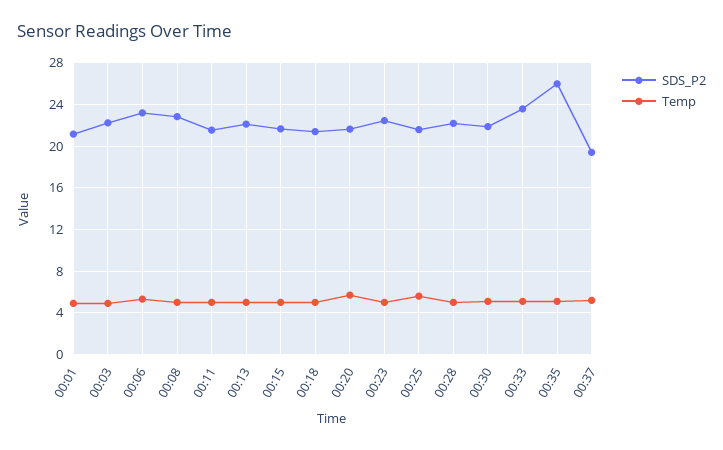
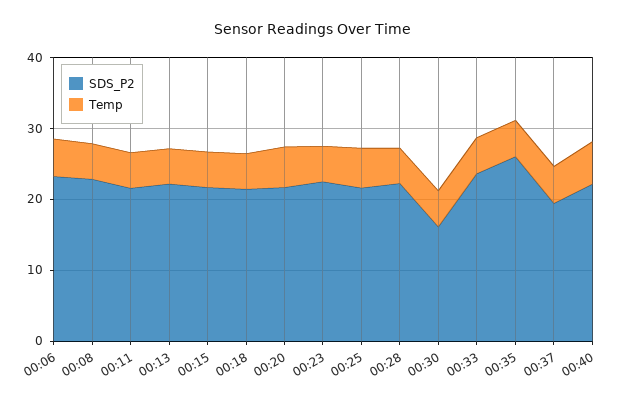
SDS_P2, 00:01: 21 -> none
Temp, 00:01: 5 -> none
SDS_P2, 00:03: 22 -> none
Temp, 00:03: 5 -> none
SDS_P2, 00:30: 22 -> 16
SDS_P2, 00:40: none -> 22
Temp, 00:40: none -> 6

